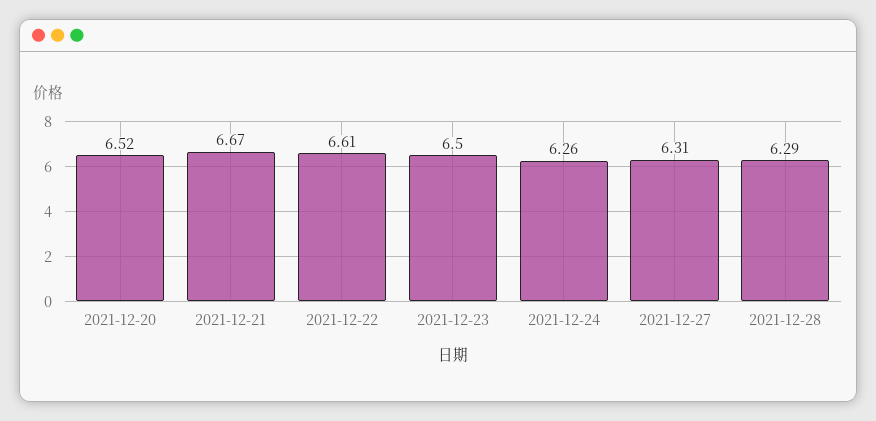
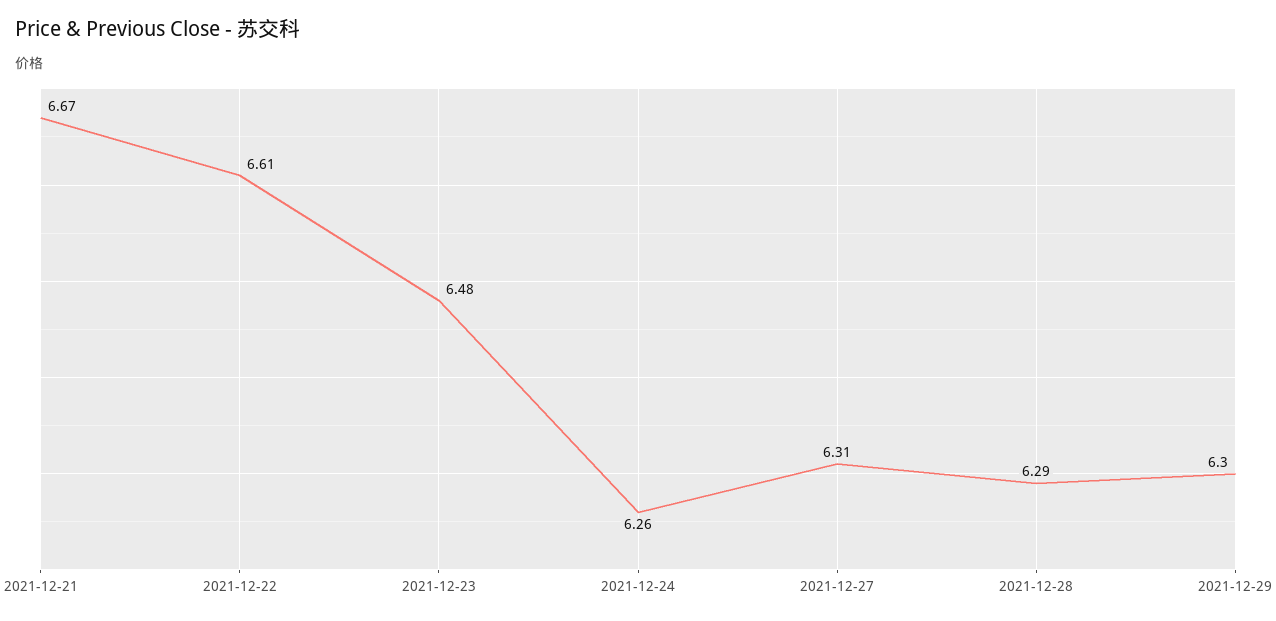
2021-12-20: 6.52 -> none
2021-12-23: 6.5 -> 6.48
2021-12-29: none -> 6.3

